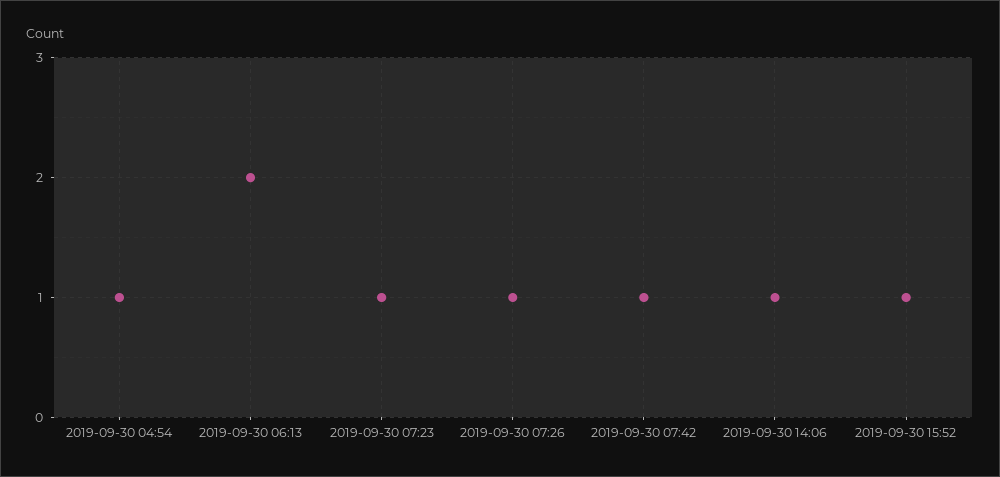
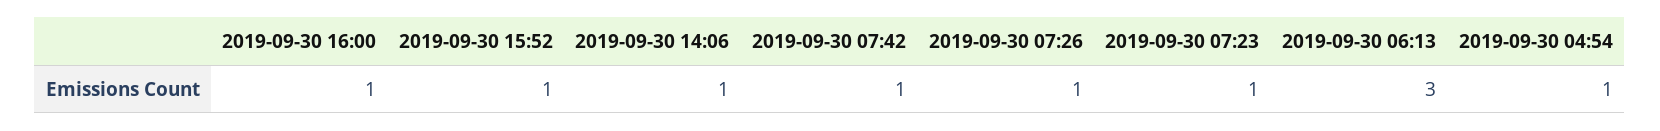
2019-09-30 06:13: 2 -> 3
2019-09-30 16:00: none -> 1

